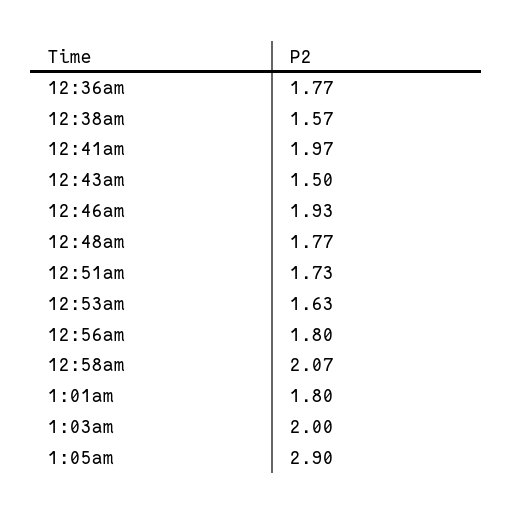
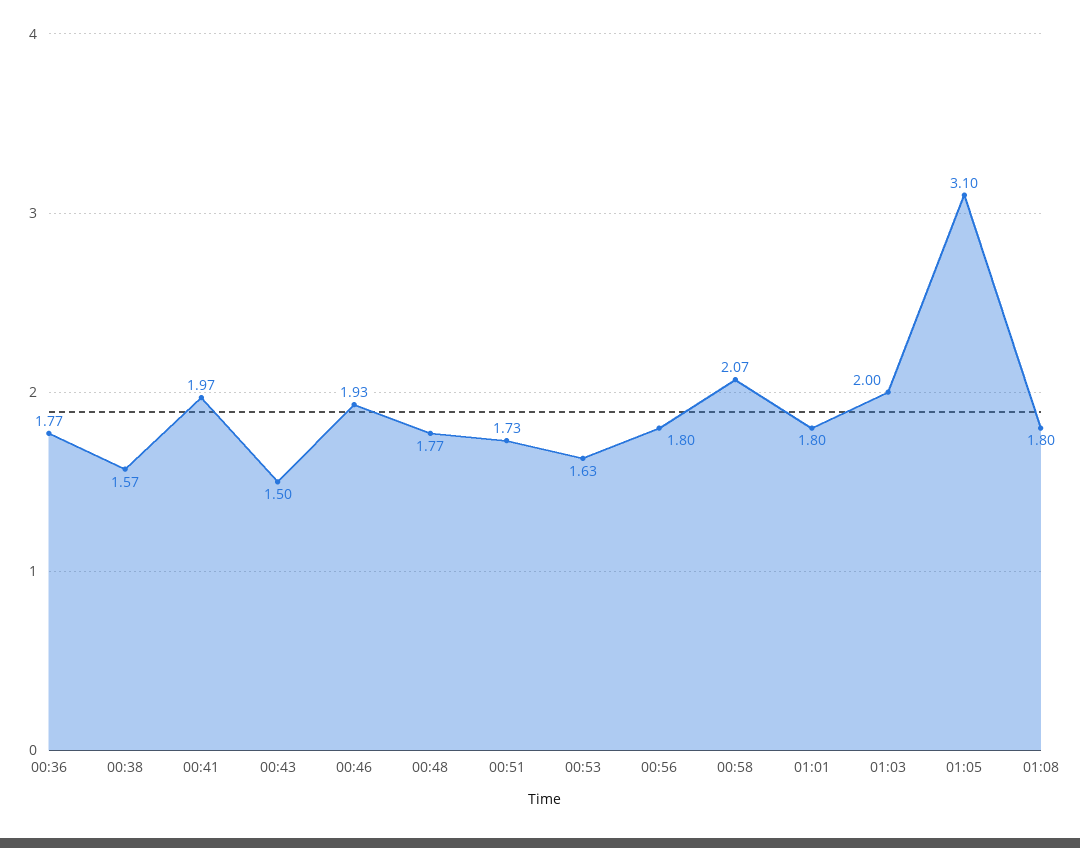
1:05am: 2.9 -> 3.1
01:08: none -> 1.8

